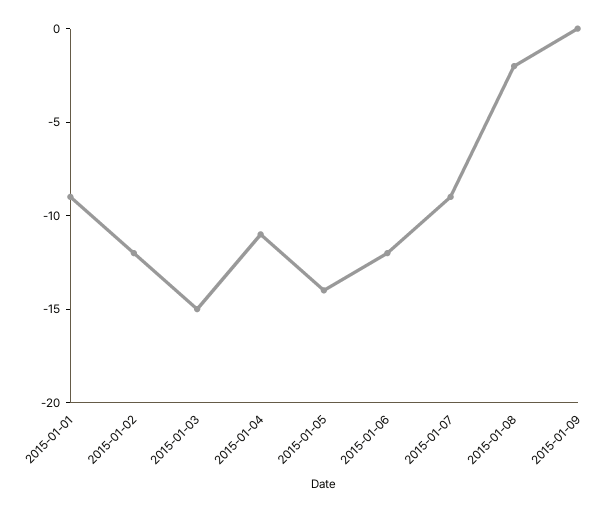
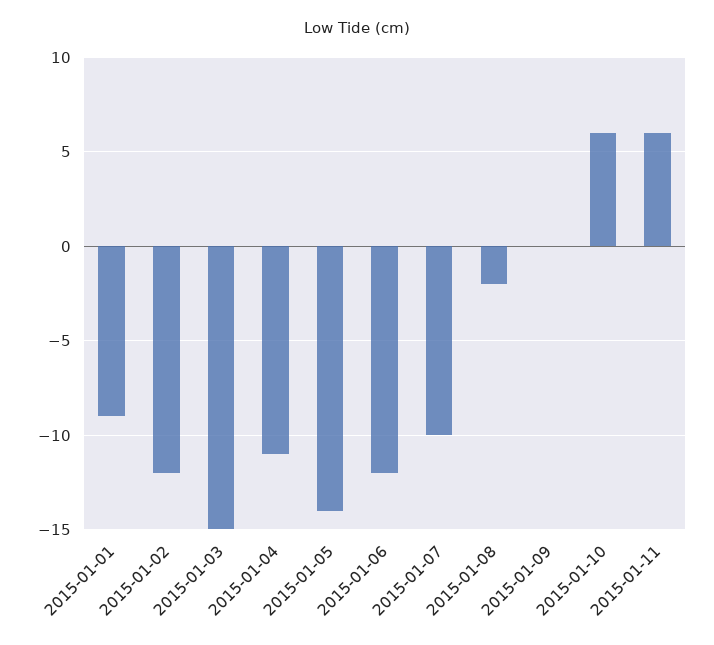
2015-01-07: -9 -> -10
2015-01-10: none -> 6
2015-01-11: none -> 6

